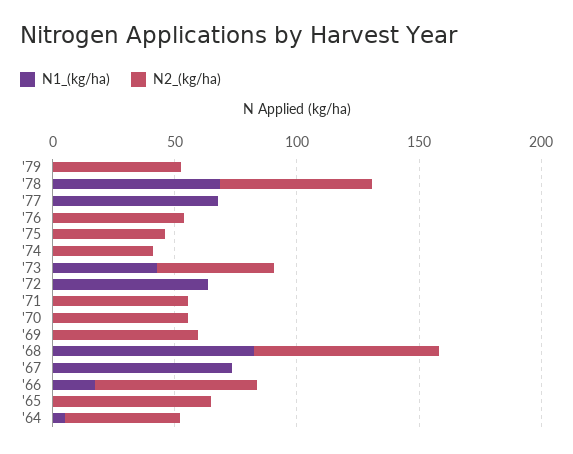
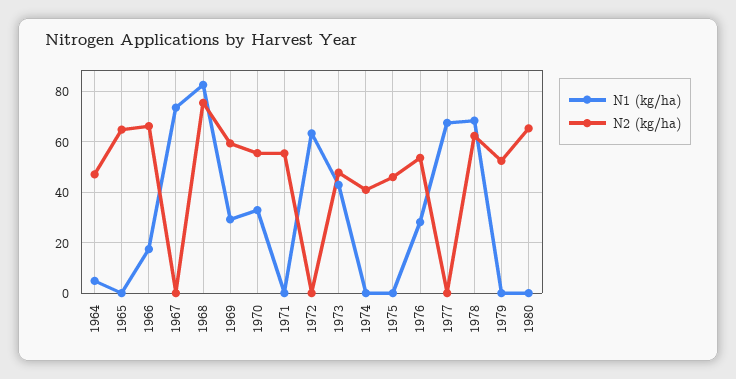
N1_(kg/ha), '76: 0 -> 27.5
N1_(kg/ha), '70: 0 -> 32.5
N1_(kg/ha), '69: 0 -> 30
N1_(kg/ha), 1980: none -> 0
N2_(kg/ha), 1980: none -> 65

